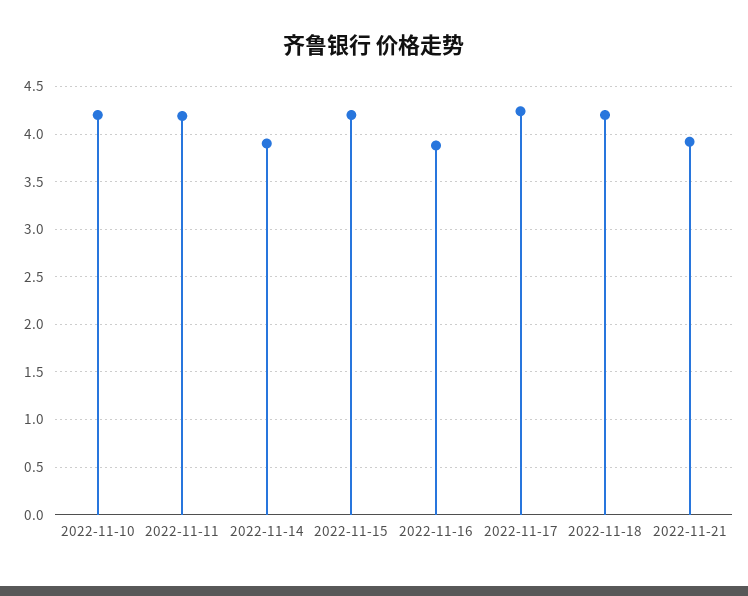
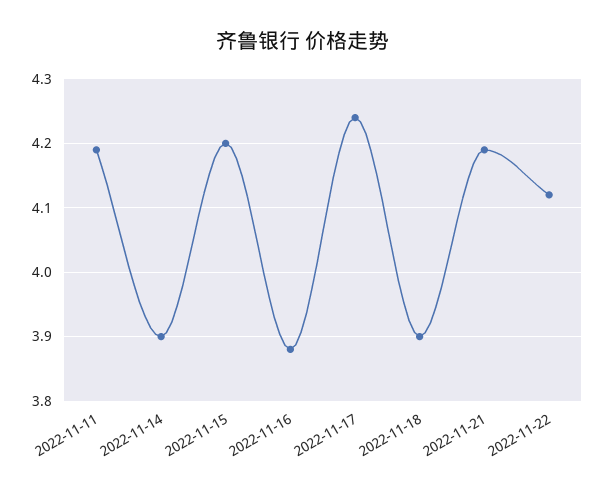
2022-11-10: 4.2 -> none
2022-11-18: 4.2 -> 3.9
2022-11-21: 3.9 -> 4.19
2022-11-22: none -> 4.12

